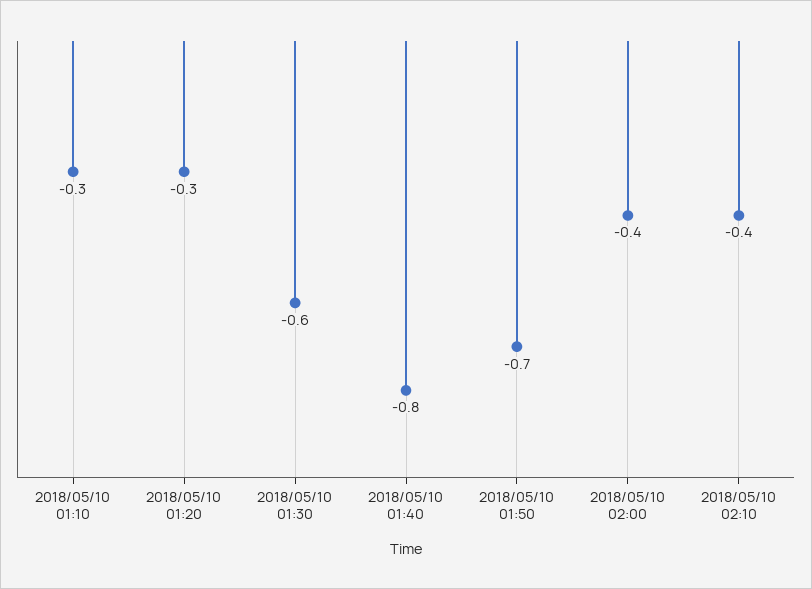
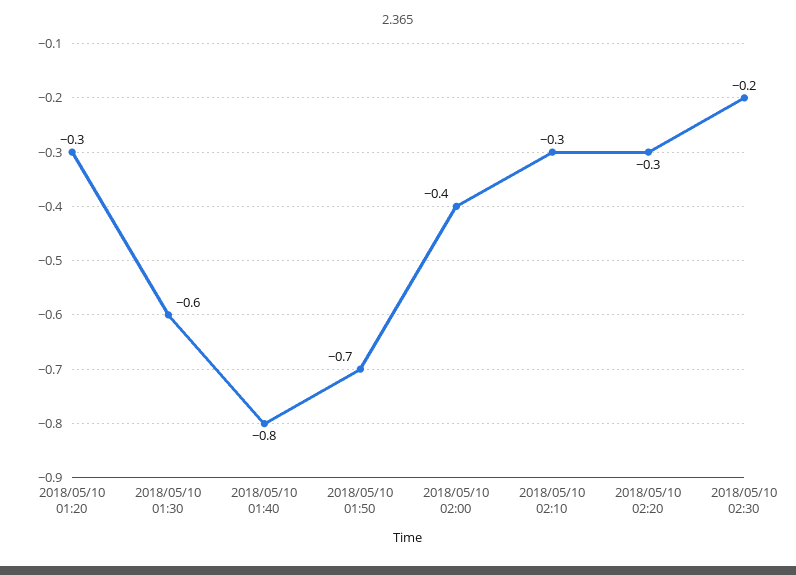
2018/05/10 01:10: -0.3 -> none
2018/05/10 02:10: -0.4 -> -0.3
2018/05/10 02:20: none -> -0.3
2018/05/10 02:30: none -> -0.2

